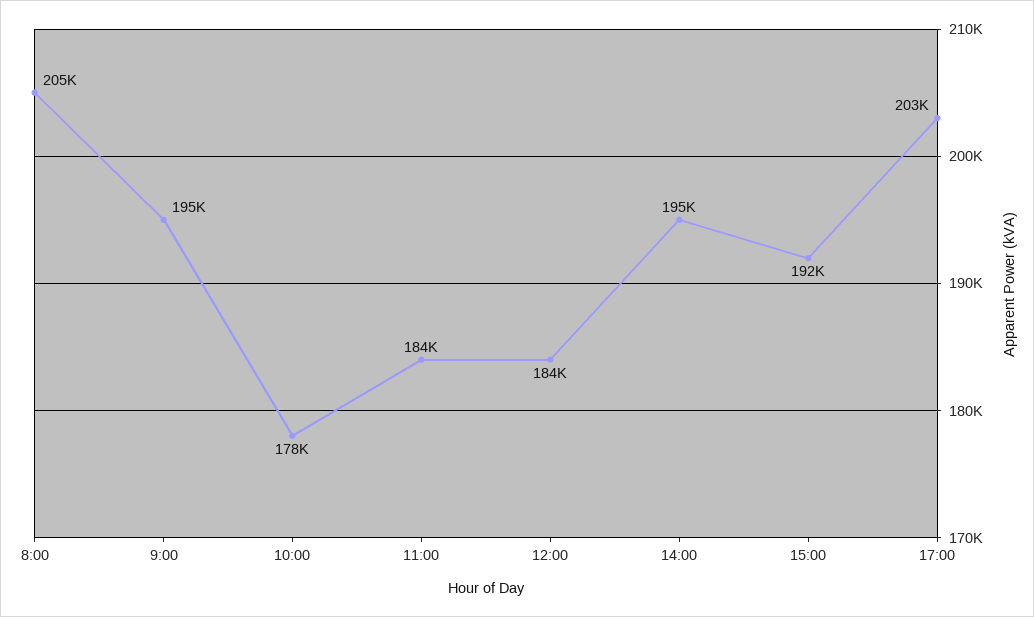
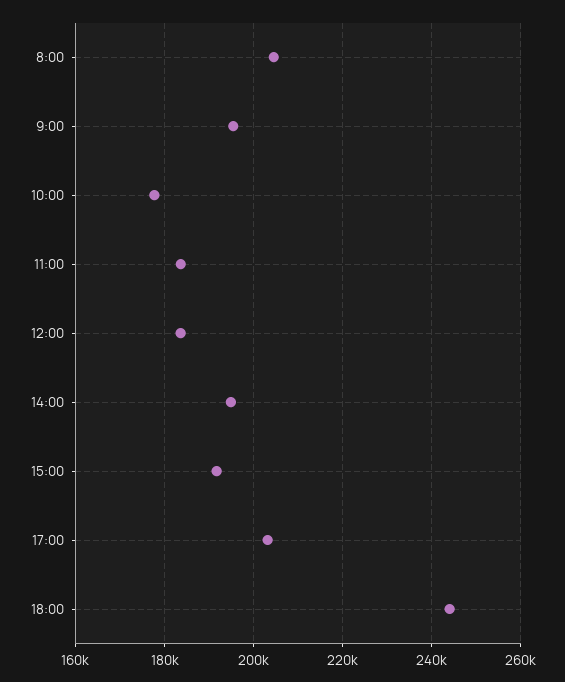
18:00: none -> 244000

